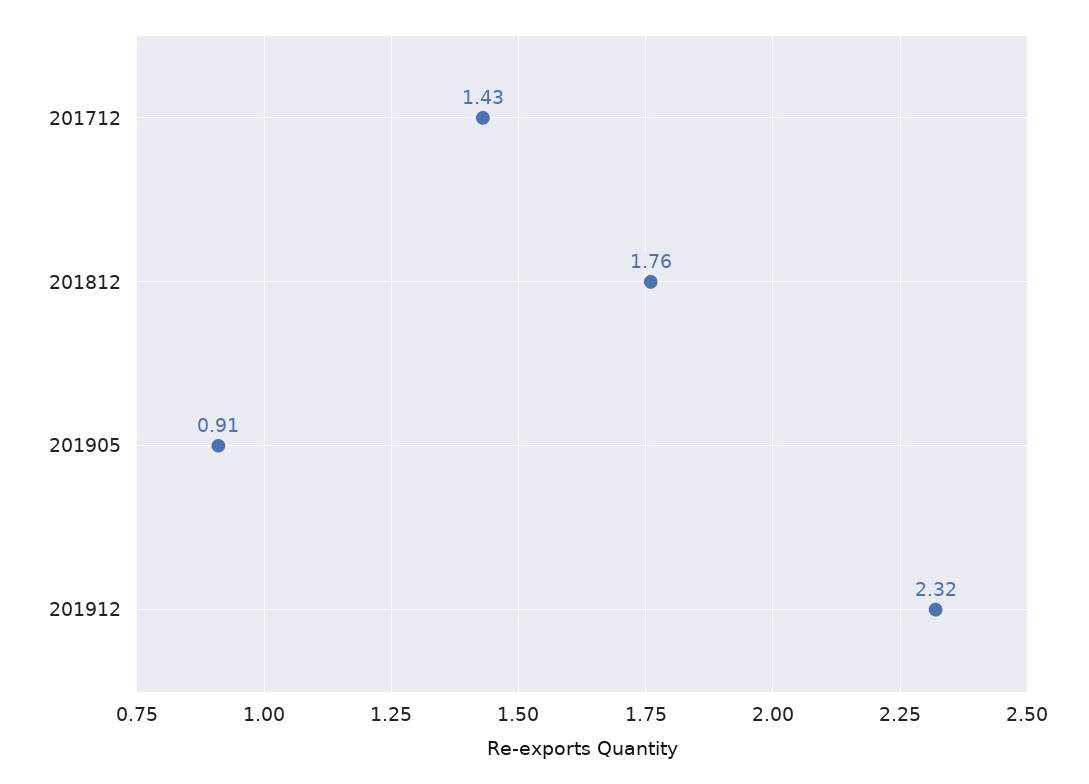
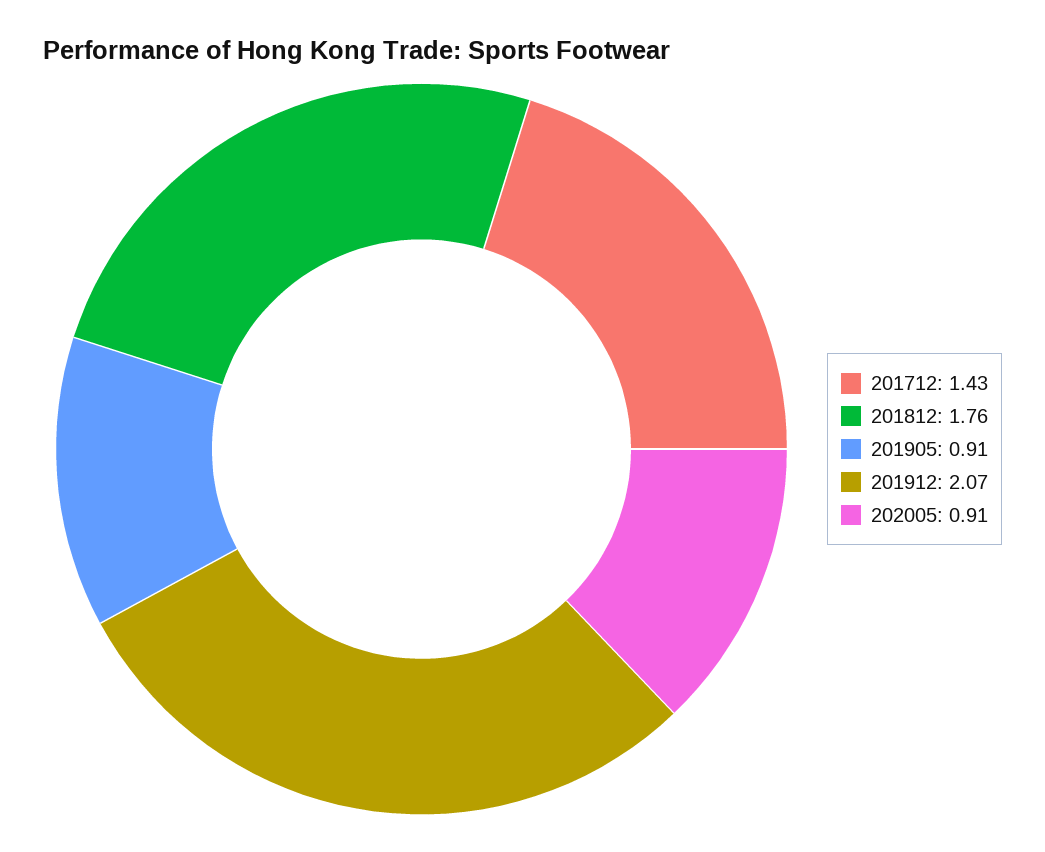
201912: 2.32 -> 2.07
202005: none -> 0.91

